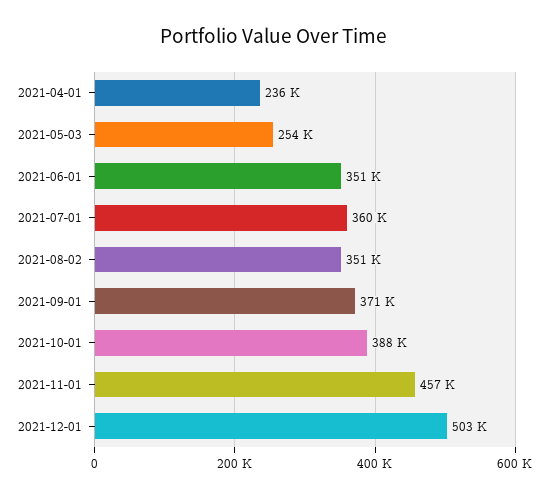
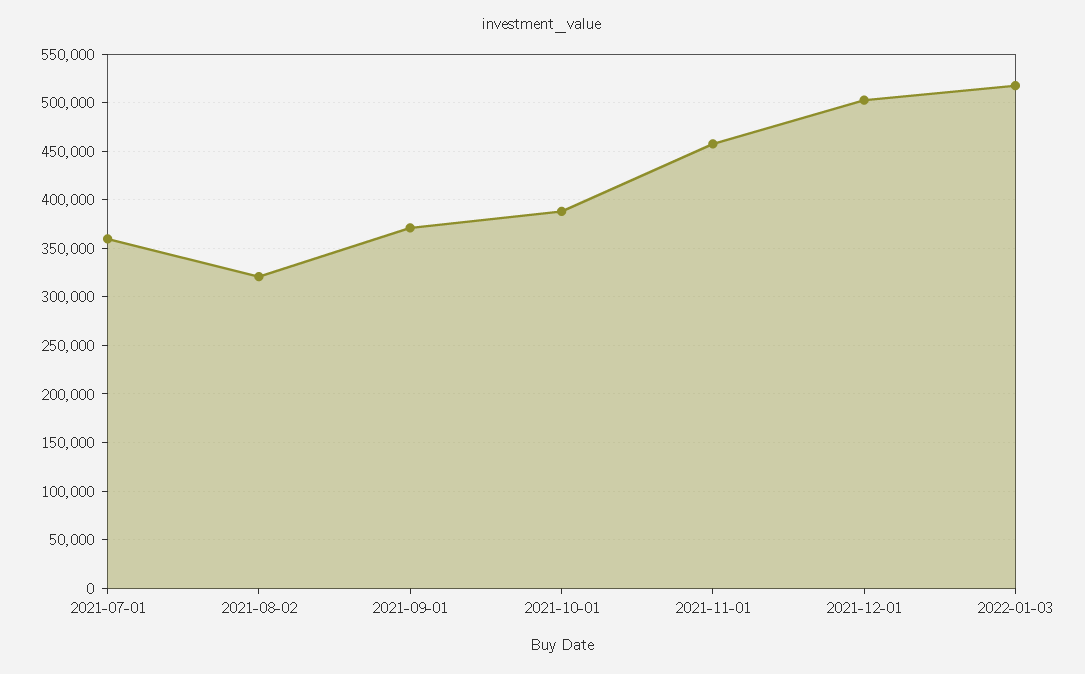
2021-04-01: 236000 -> none
2021-05-03: 254000 -> none
2021-06-01: 351000 -> none
2021-08-02: 351000 -> 320000
2022-01-03: none -> 520000

